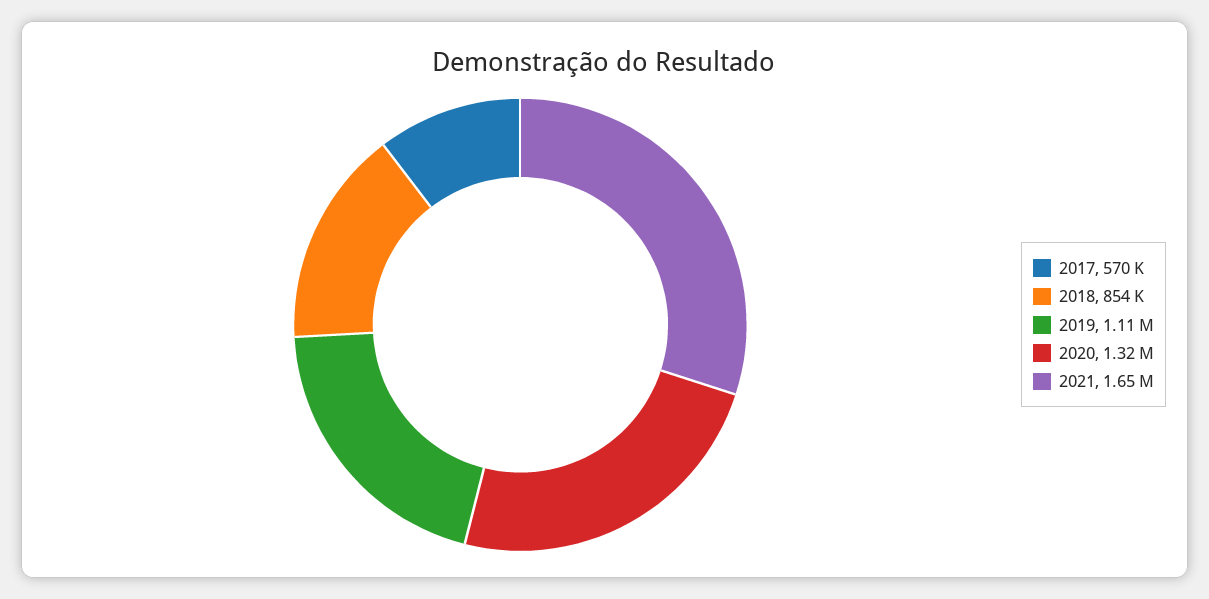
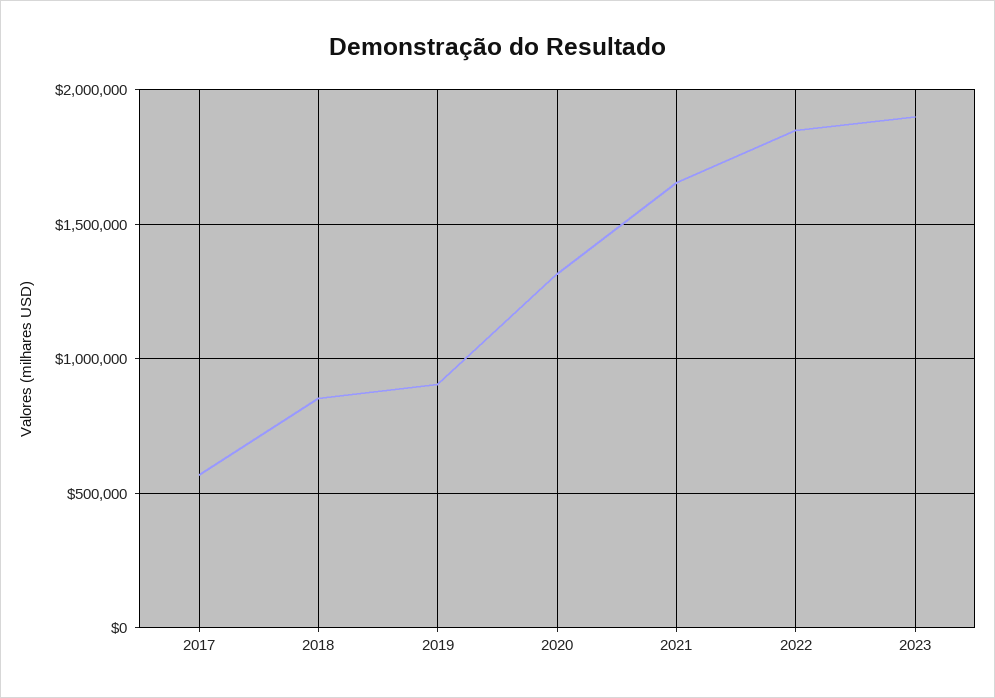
2019: 1110000 -> 900000
2022: none -> 1850000
2023: none -> 1900000

